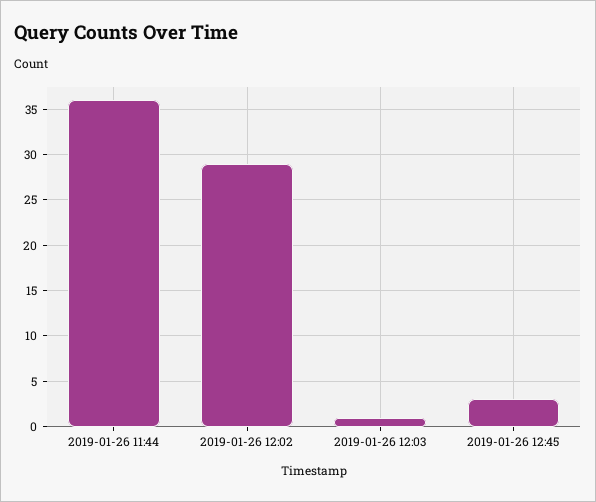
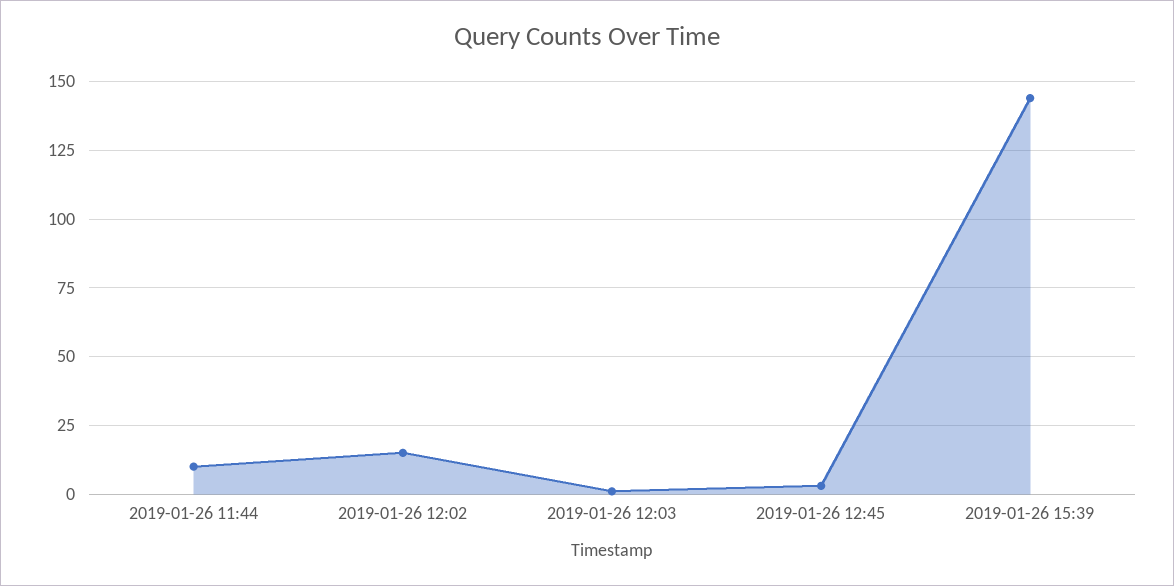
2019-01-26 11:44: 36 -> 10
2019-01-26 12:02: 29 -> 15
2019-01-26 15:39: none -> 145

